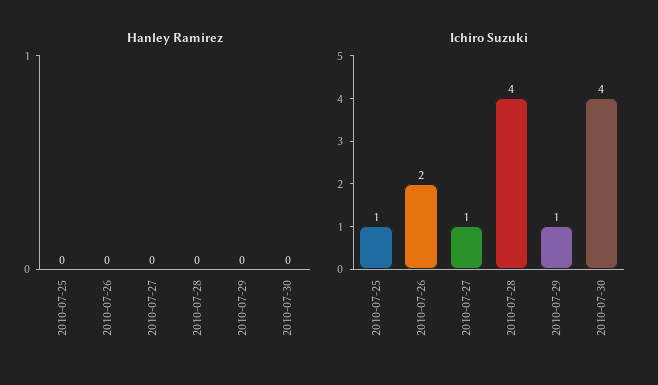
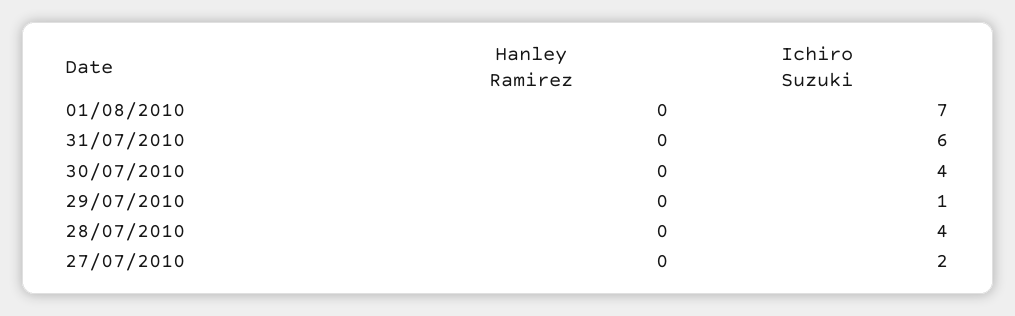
Hanley Ramirez, 2010-07-25: 0 -> none
Hanley Ramirez, 2010-07-26: 0 -> none
Ichiro Suzuki, 2010-07-25: 1 -> none
Ichiro Suzuki, 2010-07-26: 2 -> none
Ichiro Suzuki, 2010-07-27: 1 -> 2
Hanley Ramirez, 01/08/2010: none -> 0
Ichiro Suzuki, 01/08/2010: none -> 7
Hanley Ramirez, 31/07/2010: none -> 0
Ichiro Suzuki, 31/07/2010: none -> 6

